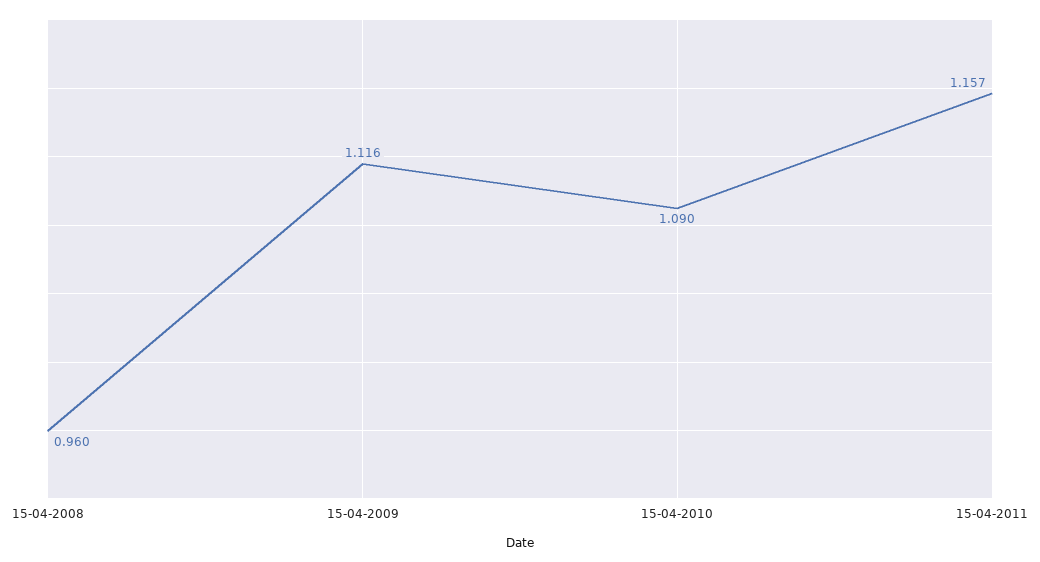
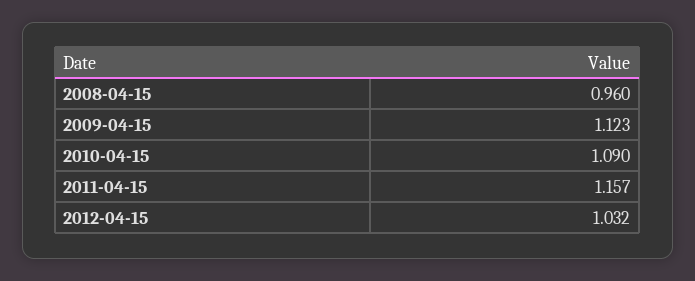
15-04-2009: 1.116 -> 1.123
2012-04-15: none -> 1.032

